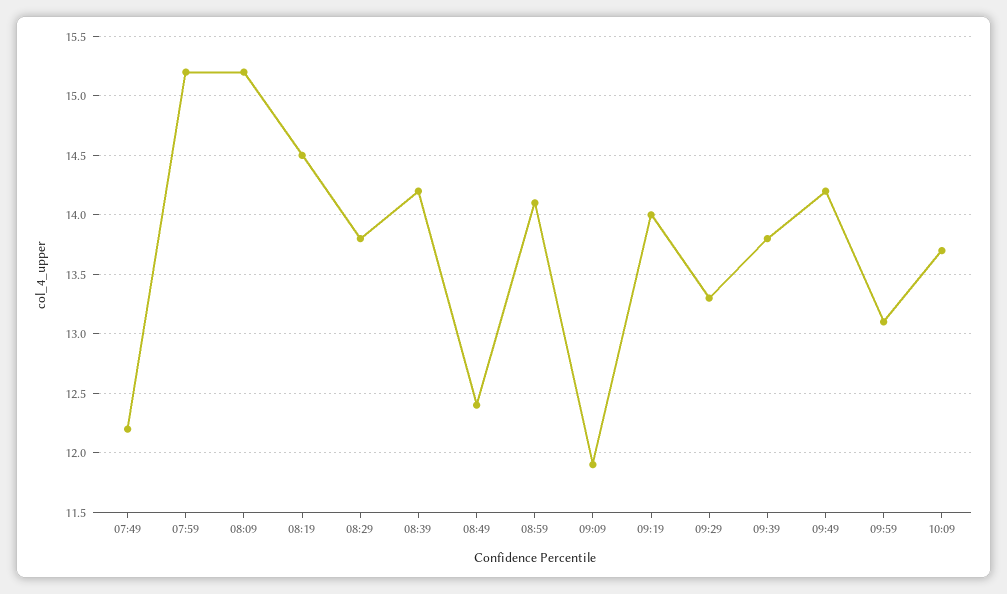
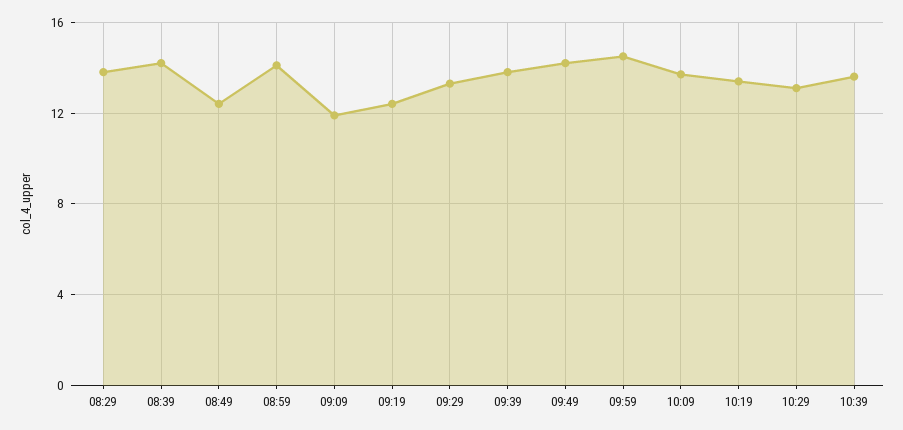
07:49: 12.2 -> none
07:59: 15.2 -> none
08:09: 15.2 -> none
08:19: 14.5 -> none
09:19: 14 -> 12.5
09:59: 13.1 -> 14.5
10:19: none -> 13.5
10:29: none -> 13
10:39: none -> 13.5

